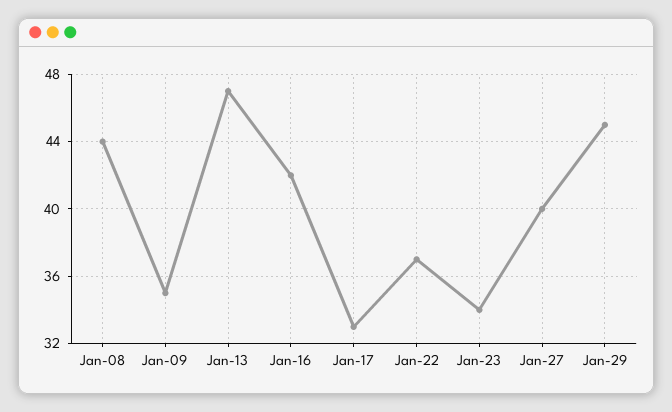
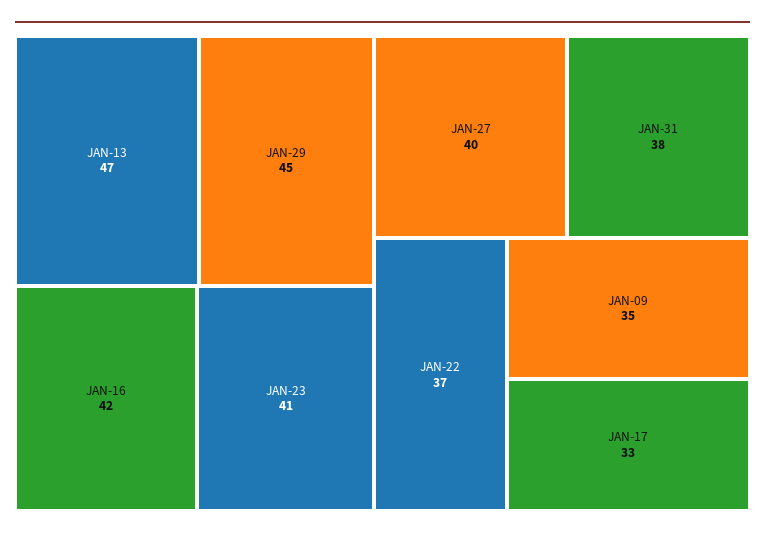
Jan-08: 44 -> none
Jan-23: 34 -> 41
JAN-31: none -> 38

